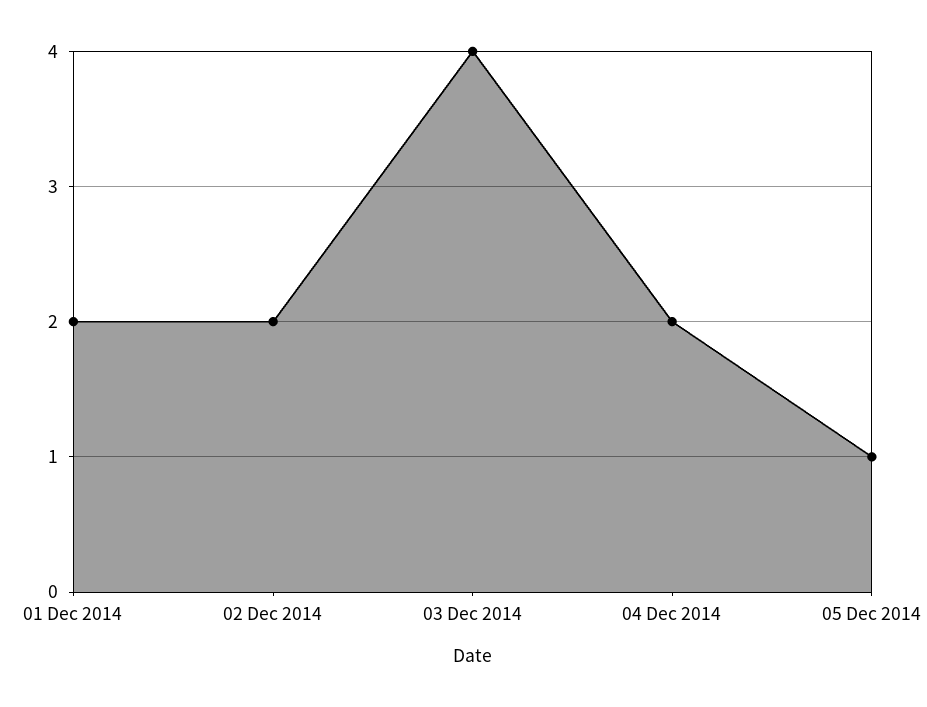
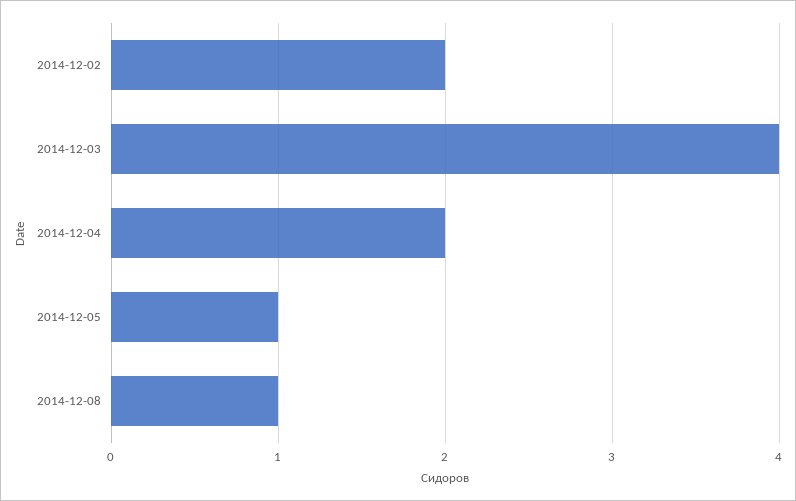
01 Dec 2014: 2 -> none
2014-12-08: none -> 1

